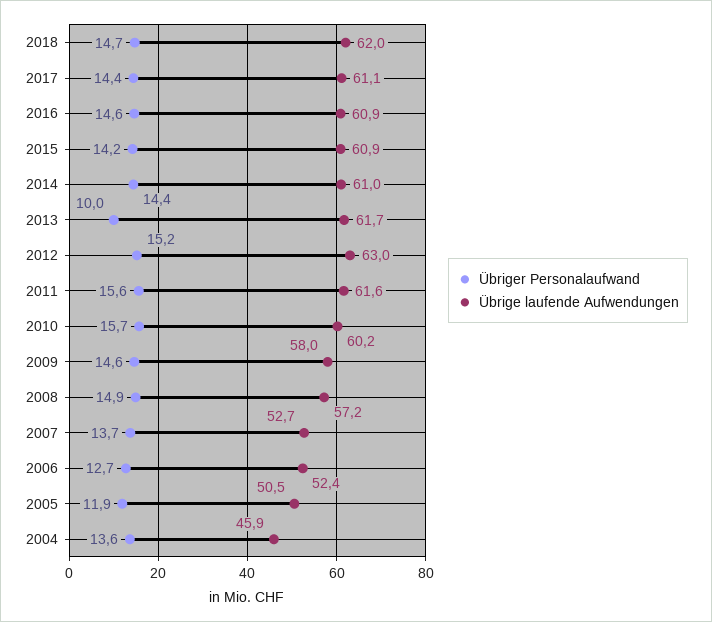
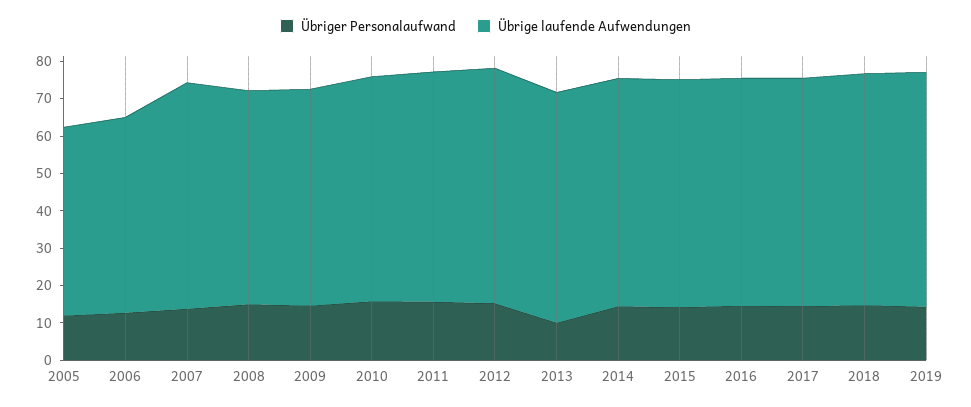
Übrige laufende Aufwendungen, 2007: 52.7 -> 60
Übriger Personalaufwand, 2004: 13.6 -> none
Übrige laufende Aufwendungen, 2004: 45.9 -> none
Übriger Personalaufwand, 2019: none -> 15
Übrige laufende Aufwendungen, 2019: none -> 62.5

